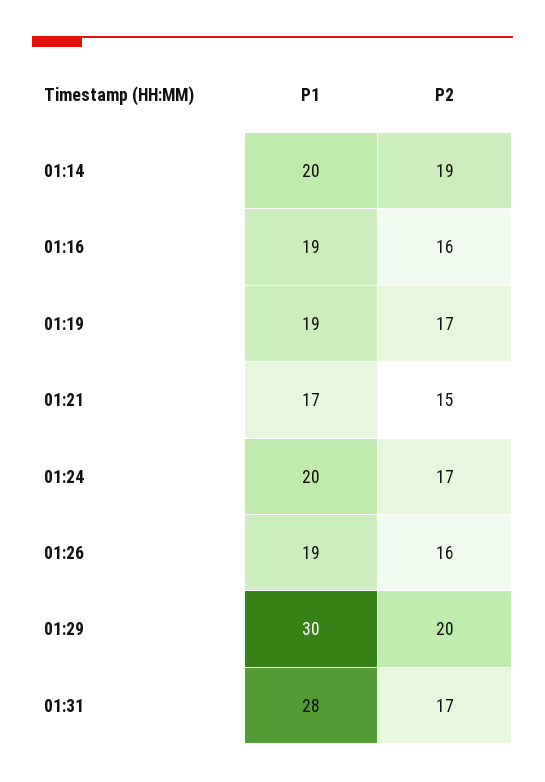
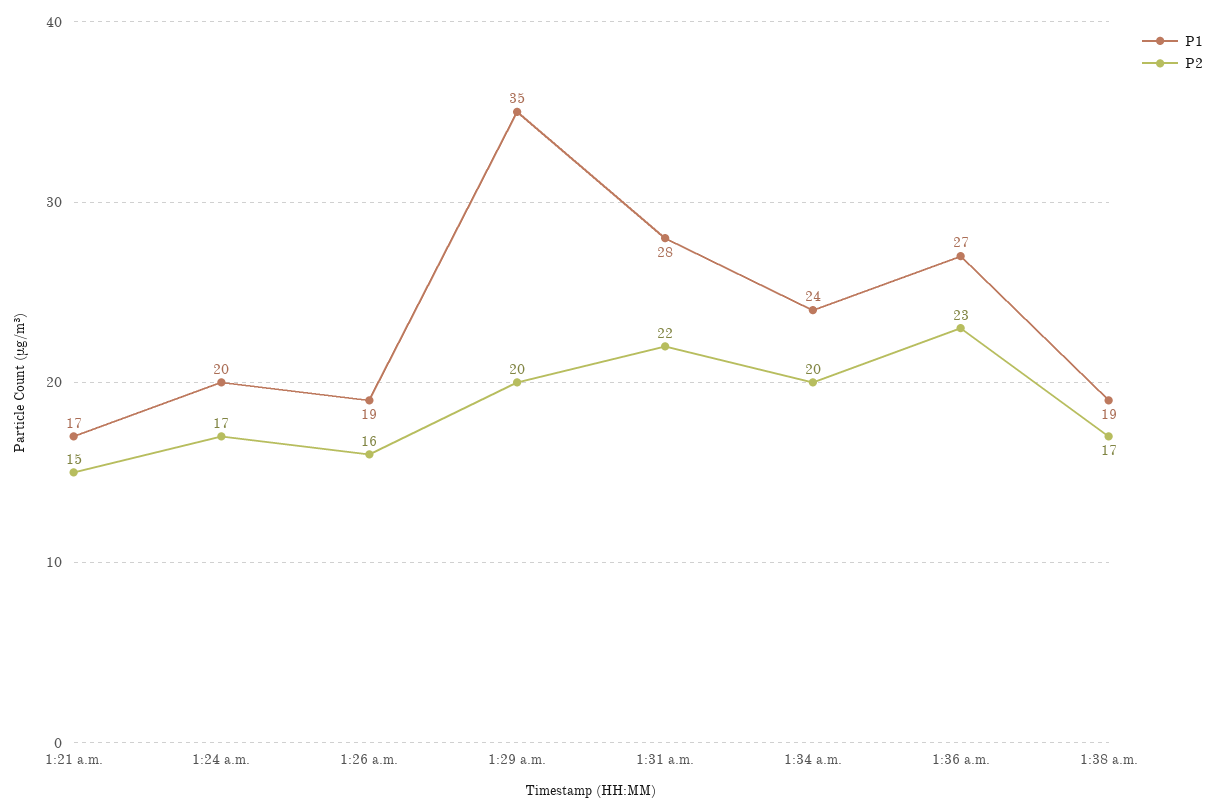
P1, 01:14: 20 -> none
P2, 01:14: 19 -> none
P1, 01:16: 19 -> none
P2, 01:16: 16 -> none
P1, 01:19: 19 -> none
P2, 01:19: 17 -> none
P1, 01:29: 30 -> 35
P2, 01:31: 17 -> 22
P1, 1:34 a.m.: none -> 24
P2, 1:34 a.m.: none -> 20
P1, 1:36 a.m.: none -> 27
P2, 1:36 a.m.: none -> 23
P1, 1:38 a.m.: none -> 19
P2, 1:38 a.m.: none -> 17

